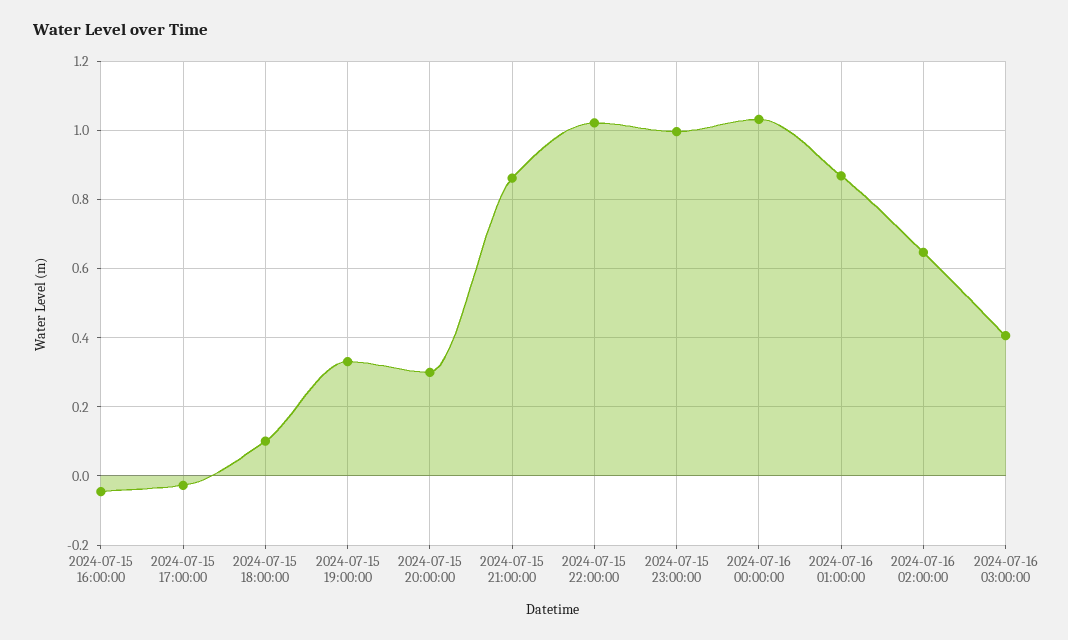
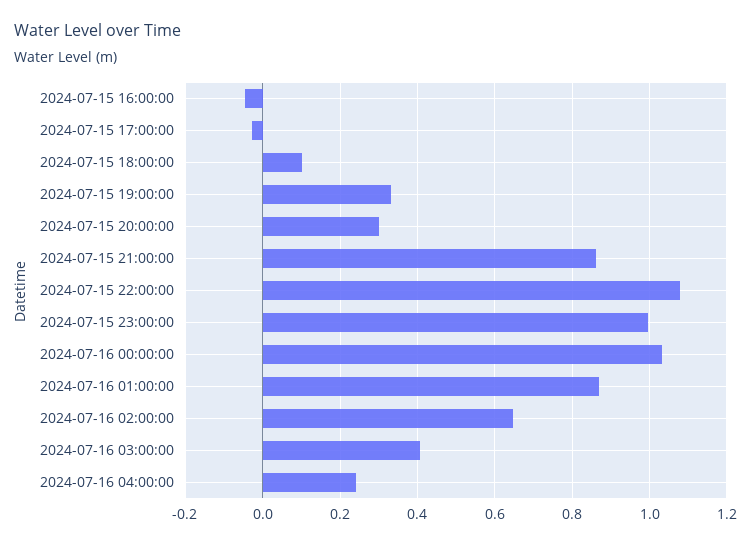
2024-07-15 22:00:00: 1.02 -> 1.08
2024-07-16 04:00:00: none -> 0.24

